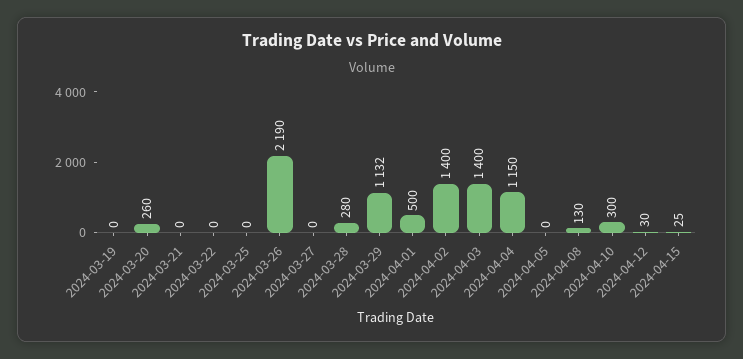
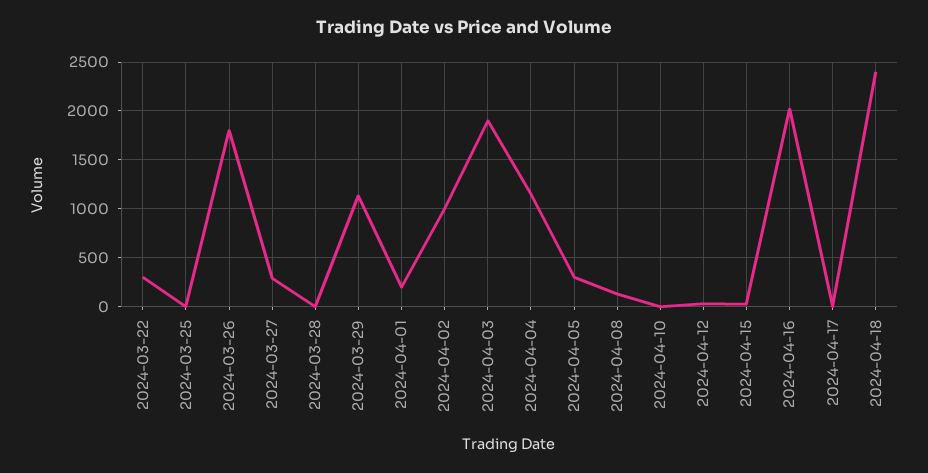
2024-03-19: 0 -> none
2024-03-20: 260 -> none
2024-03-21: 0 -> none
2024-03-22: 0 -> 300
2024-03-26: 2190 -> 1800
2024-03-27: 0 -> 300
2024-03-28: 280 -> 0
2024-04-01: 500 -> 200
2024-04-02: 1400 -> 1000
2024-04-03: 1400 -> 1900
2024-04-05: 0 -> 300
2024-04-10: 300 -> 0
2024-04-16: none -> 2000
2024-04-17: none -> 0
2024-04-18: none -> 2400

